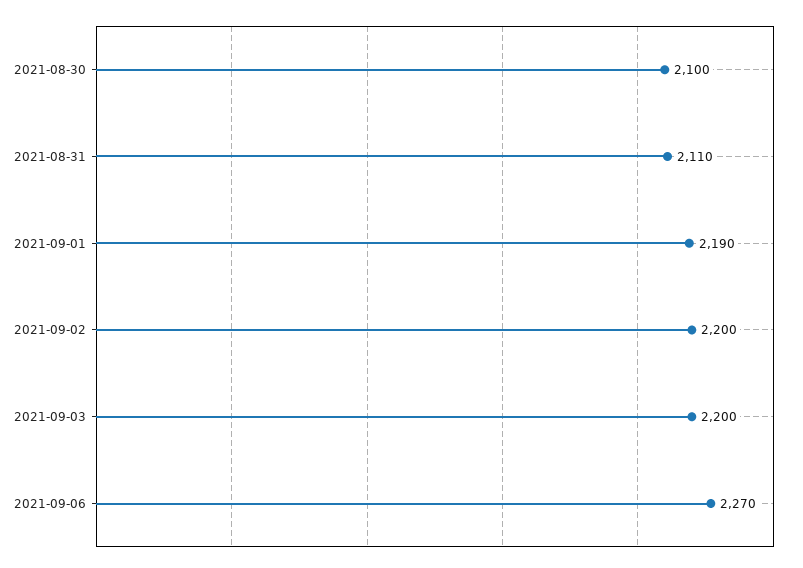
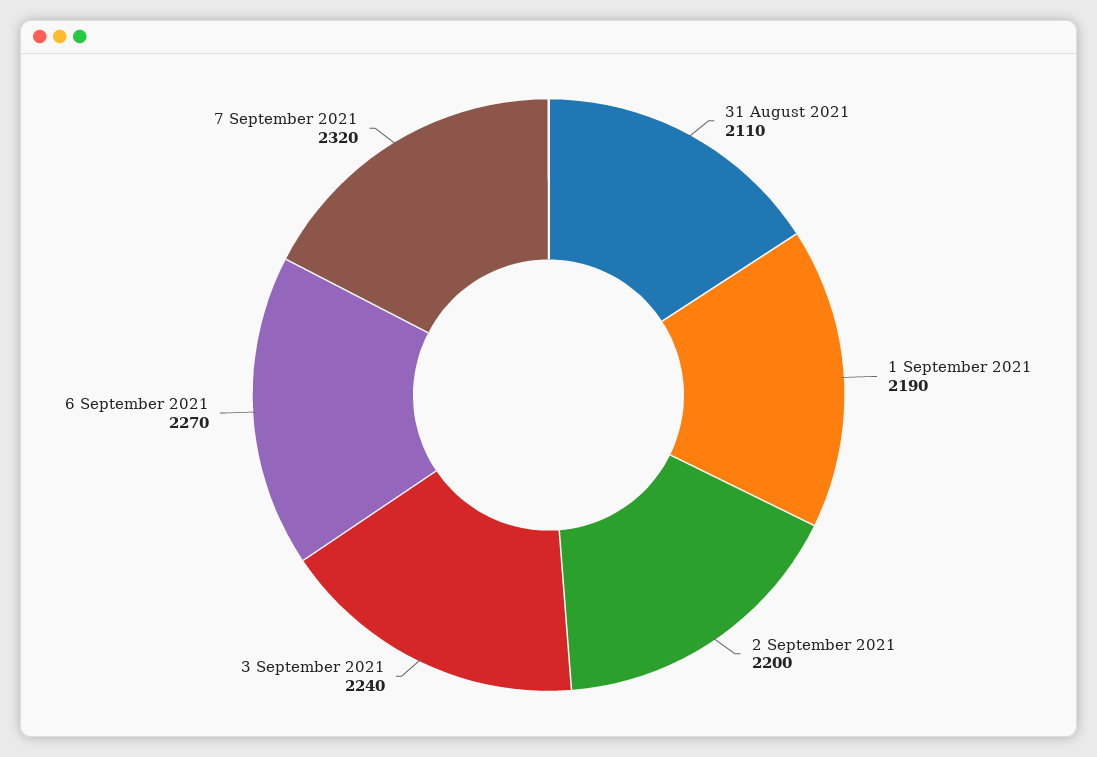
2021-08-30: 2100 -> none
2021-09-03: 2200 -> 2240
7 September 2021: none -> 2320

